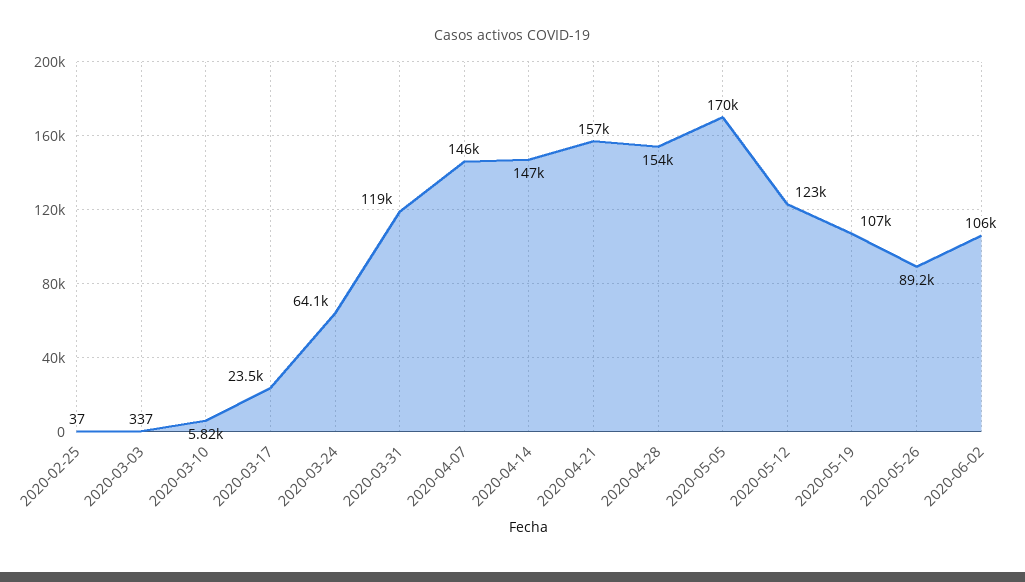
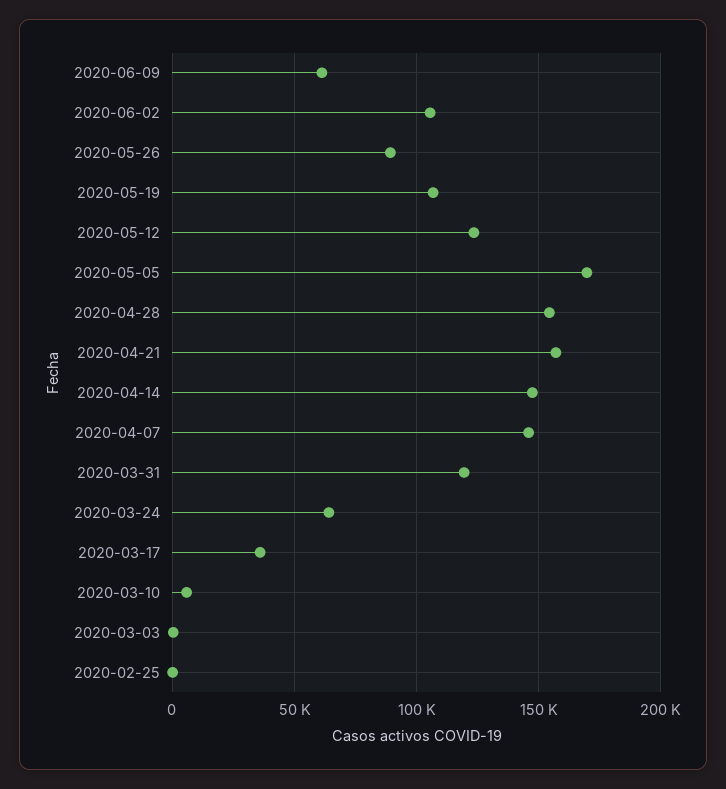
2020-03-17: 23500 -> 35000
2020-06-09: none -> 60000

